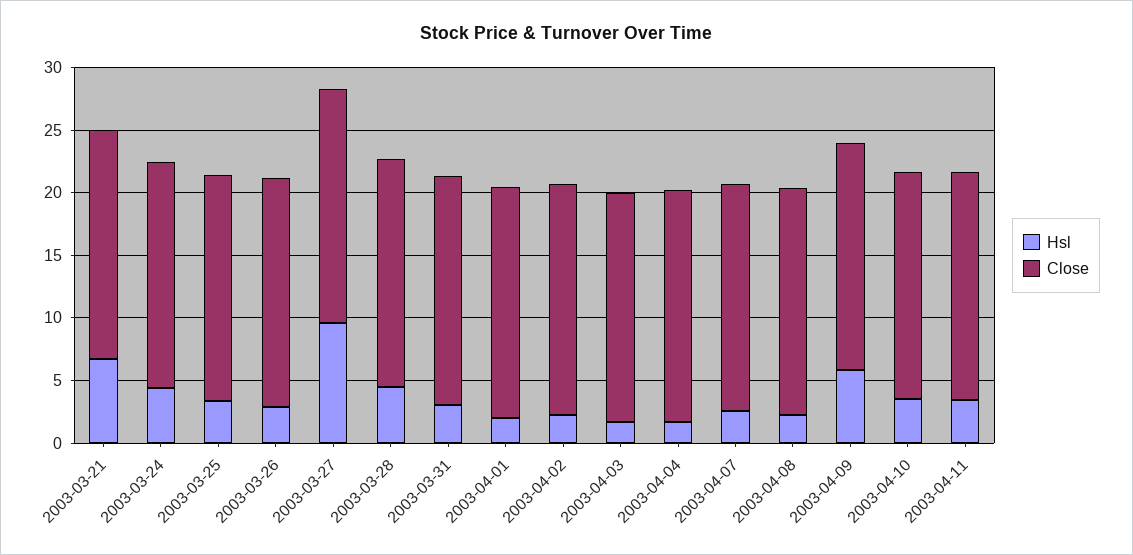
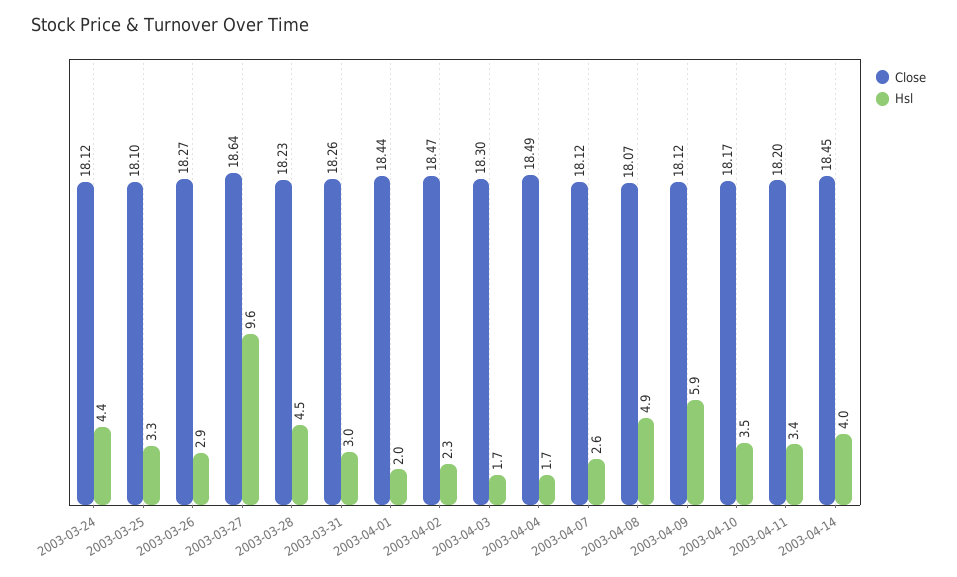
Hsl, 2003-03-21: 7 -> none
Close, 2003-03-21: 18 -> none
Hsl, 2003-04-08: 2 -> 4.9
Close, 2003-04-14: none -> 18.45
Hsl, 2003-04-14: none -> 4

